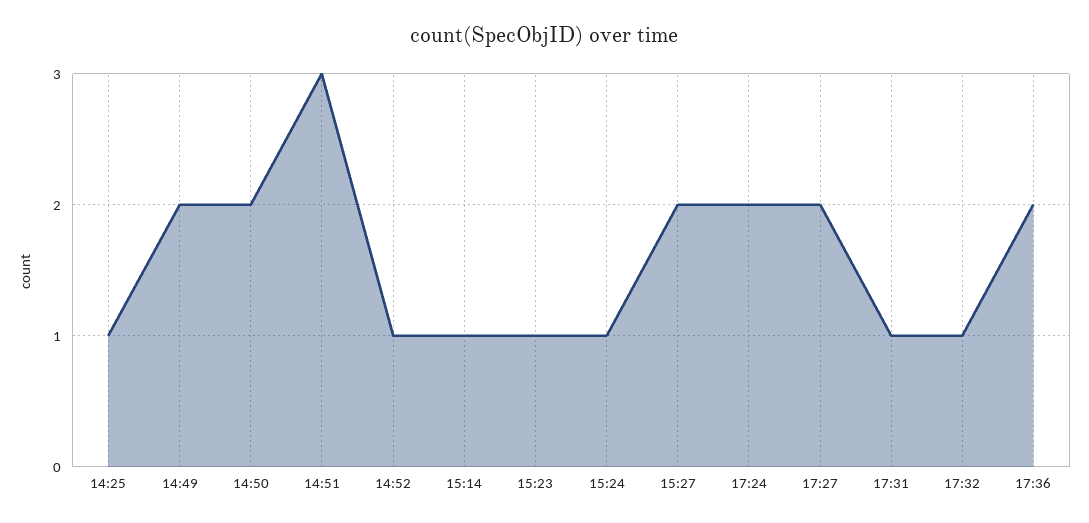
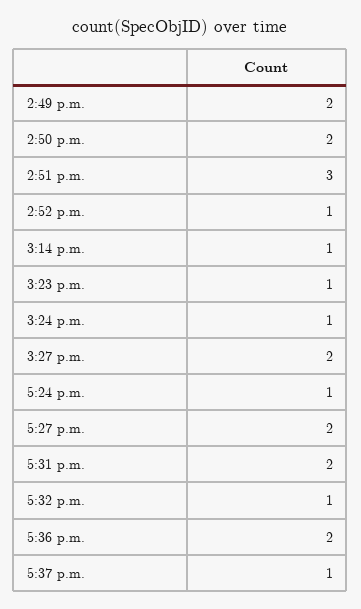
14:25: 1 -> none
17:24: 2 -> 1
17:31: 1 -> 2
5:37 p.m.: none -> 1

